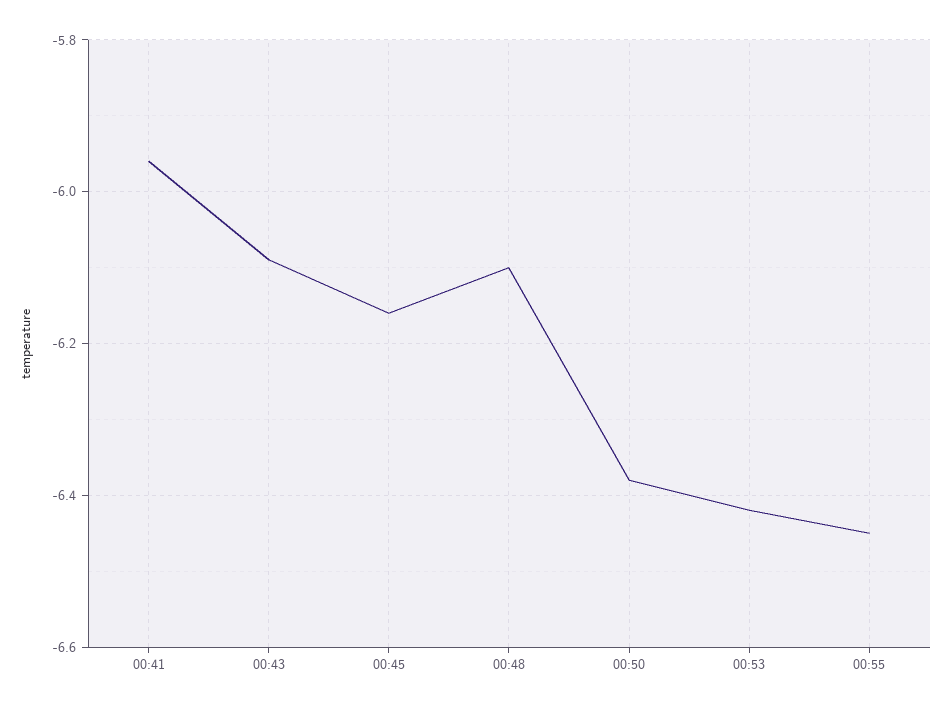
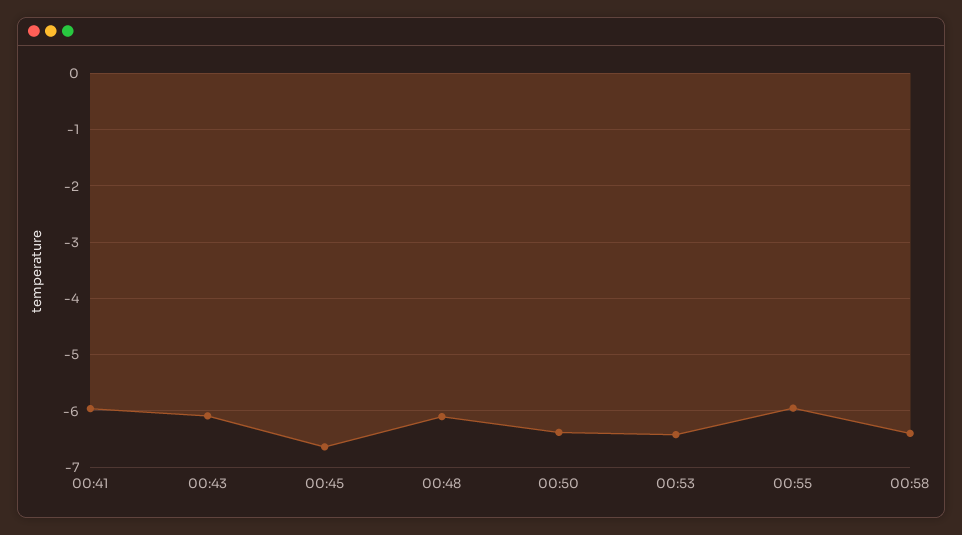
00:45: -6.15 -> -6.6
00:55: -6.45 -> -6
00:58: none -> -6.4

